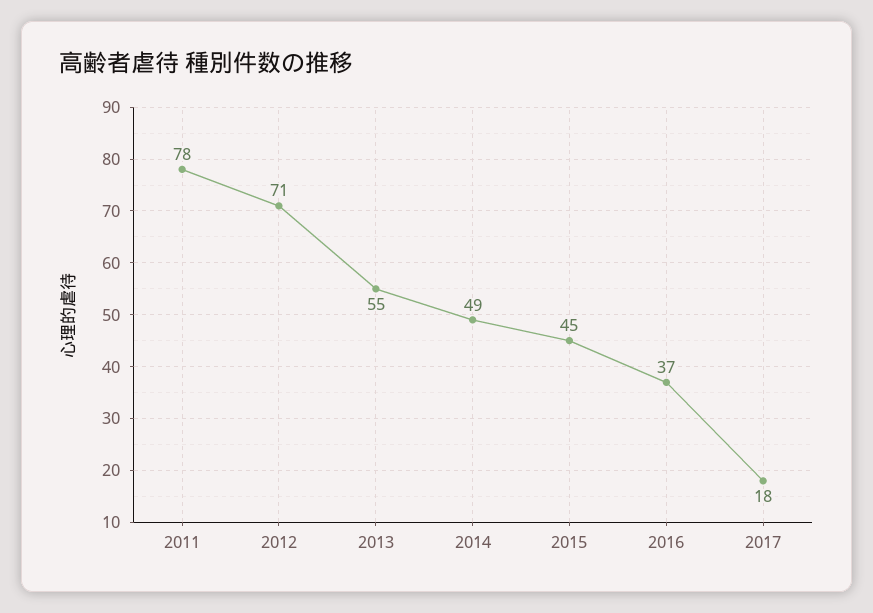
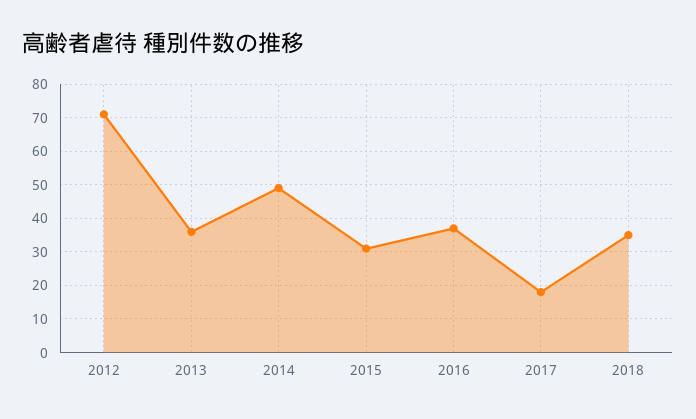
2011: 78 -> none
2013: 55 -> 35
2015: 45 -> 30
2018: none -> 35

